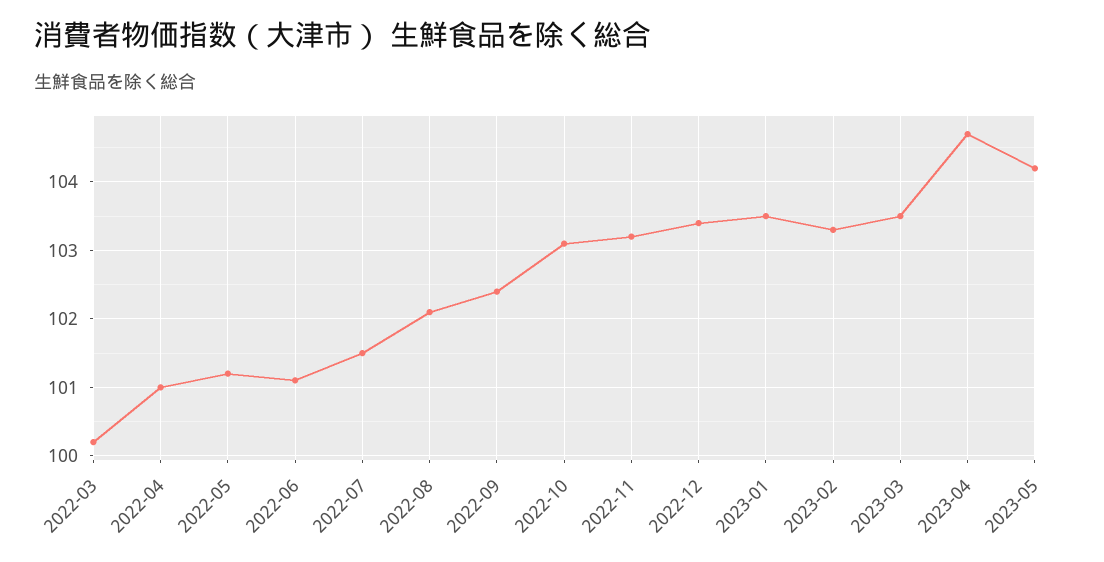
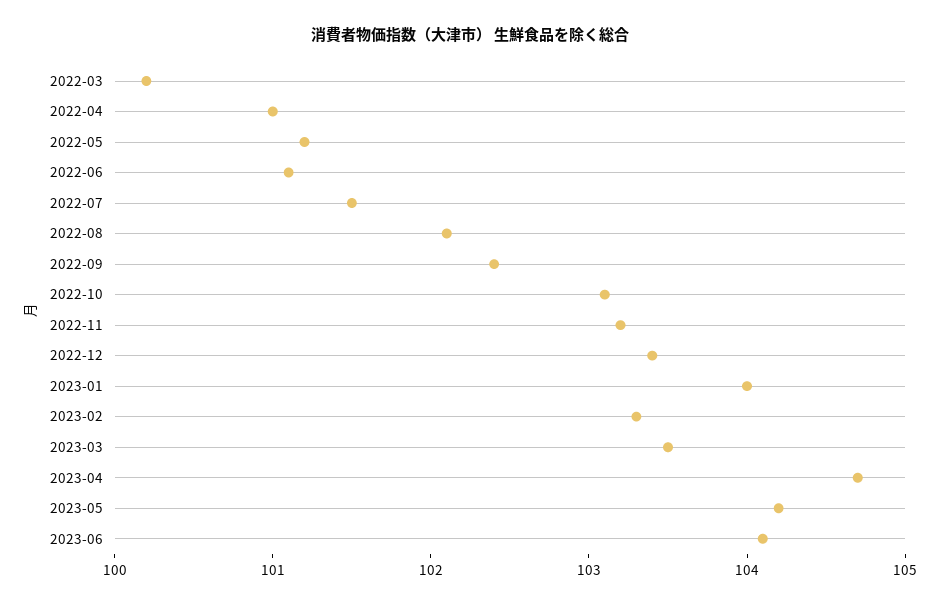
2023-01: 103.5 -> 104
2023-06: none -> 104.1

